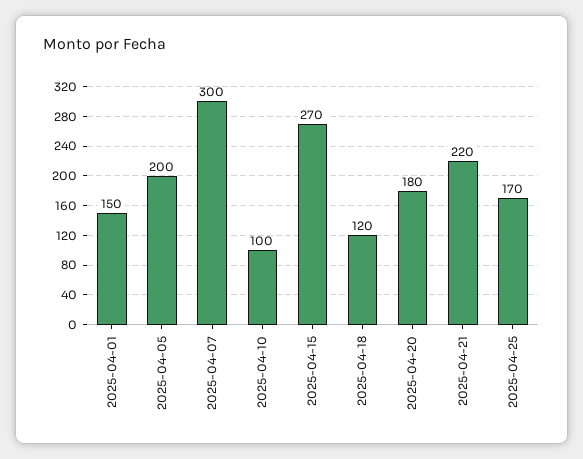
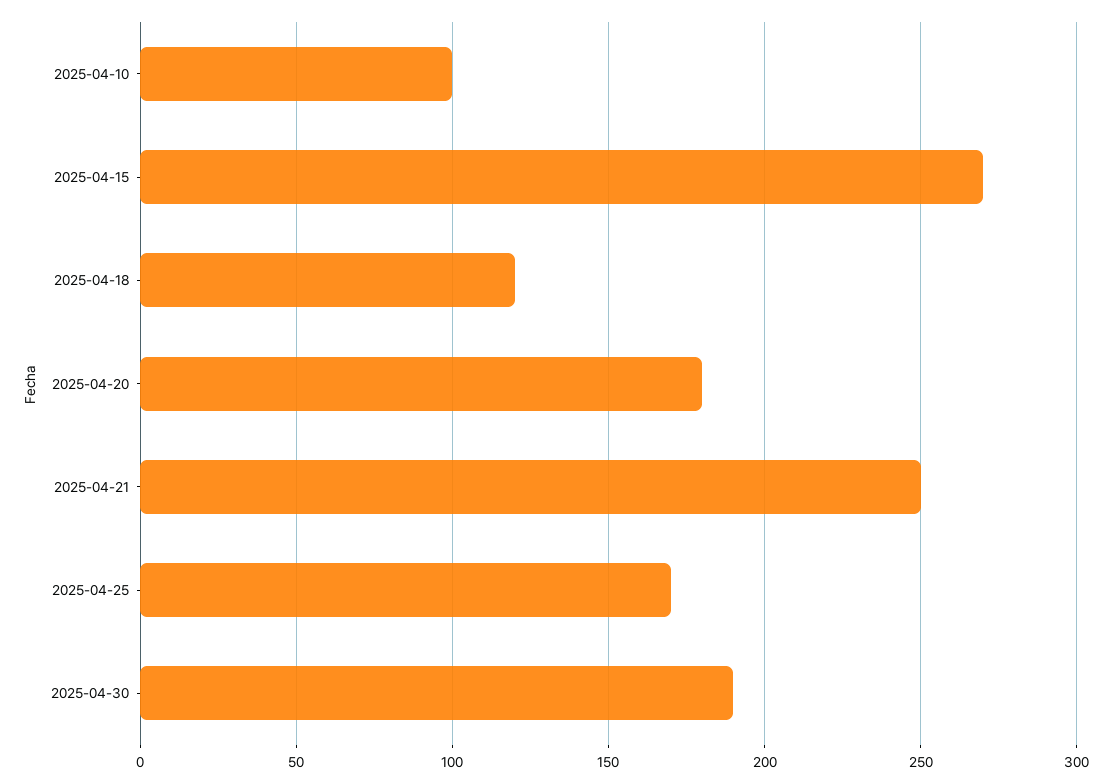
2025-04-01: 150 -> none
2025-04-05: 200 -> none
2025-04-07: 300 -> none
2025-04-21: 220 -> 250
2025-04-30: none -> 190

